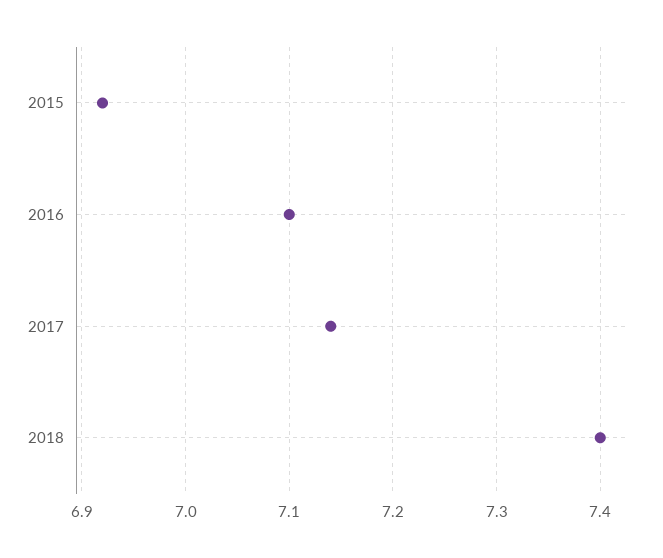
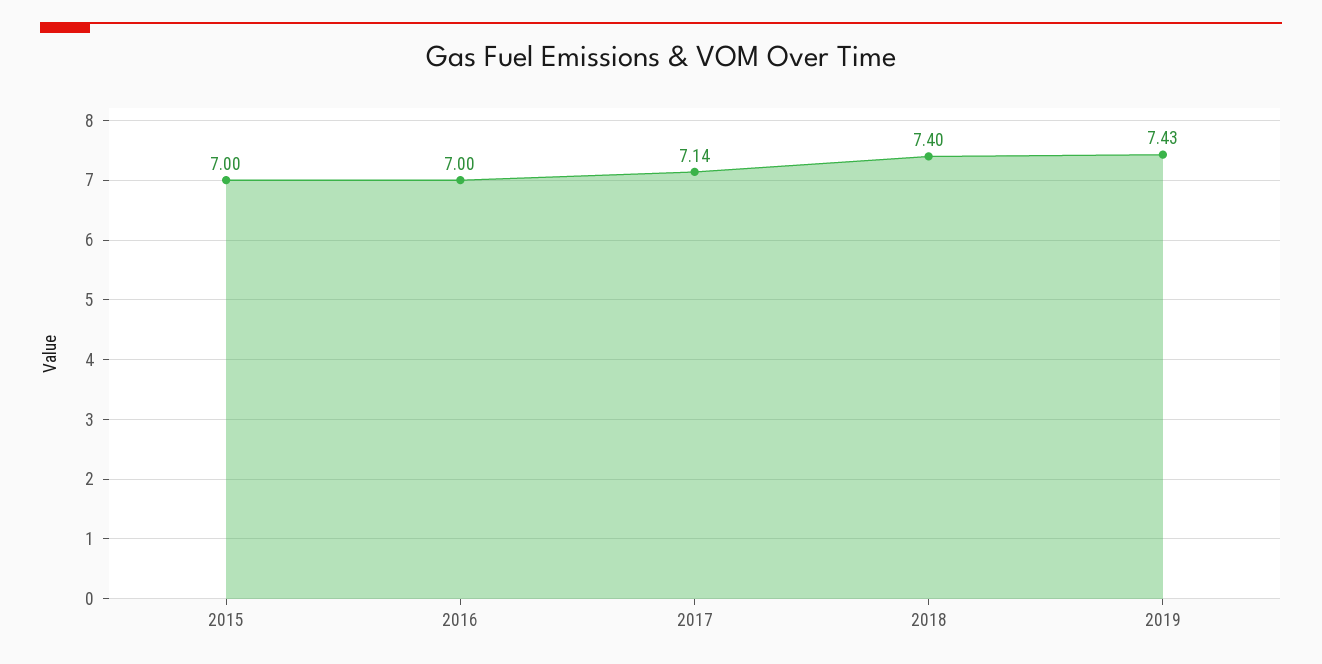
2015: 6.92 -> 7
2016: 7.1 -> 7
2019: none -> 7.43

